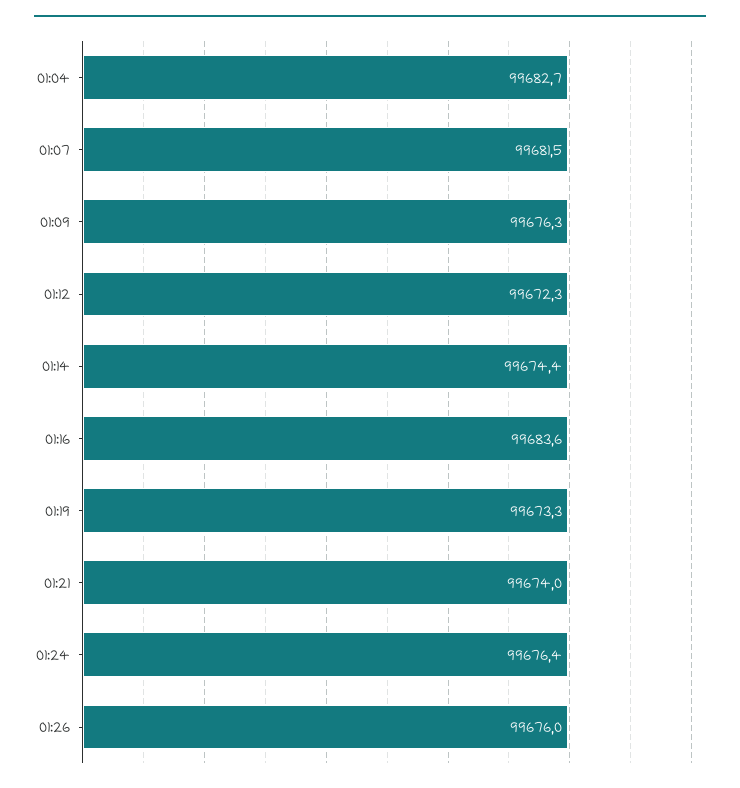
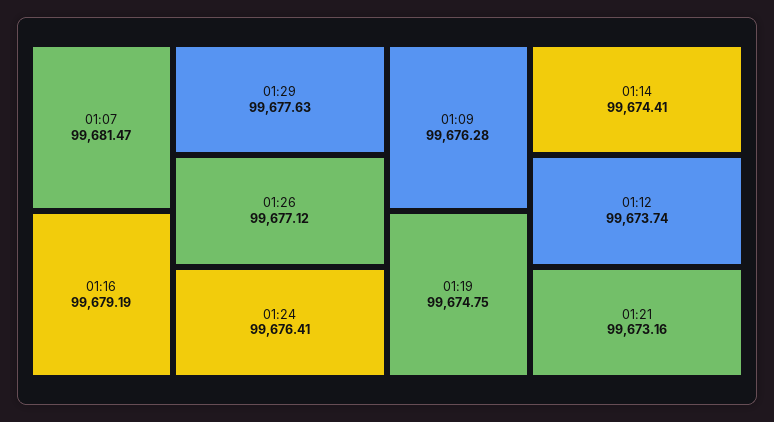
01:04: 99682.7 -> none
01:12: 99672.3 -> 99673.74
01:16: 99683.6 -> 99679.19
01:19: 99673.3 -> 99674.75
01:21: 99674 -> 99673.16
01:26: 99676 -> 99677.12
01:29: none -> 99677.63

